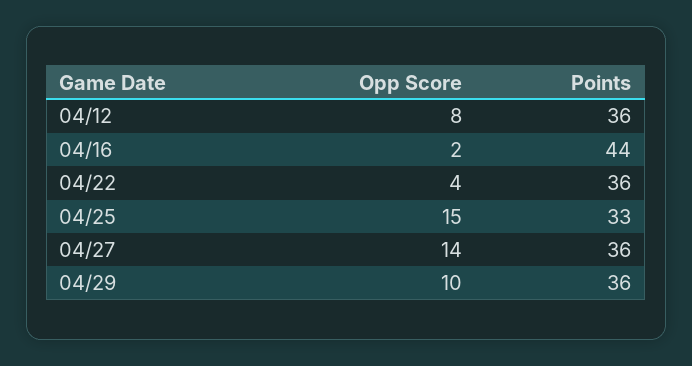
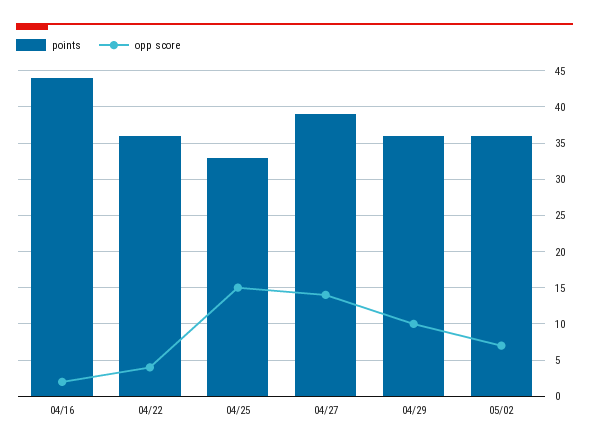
Opp Score, 04/12: 8 -> none
Points, 04/12: 36 -> none
Points, 04/27: 36 -> 39
Points, 05/02: none -> 36
Opp Score, 05/02: none -> 7

